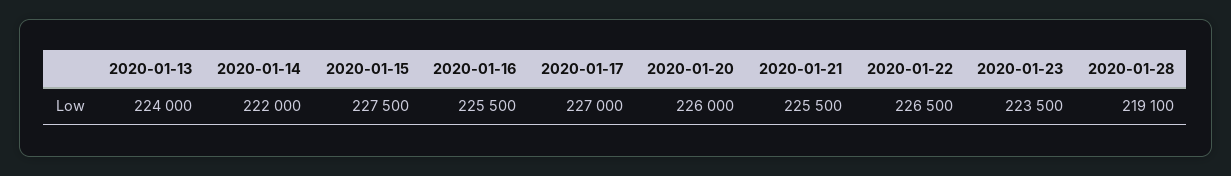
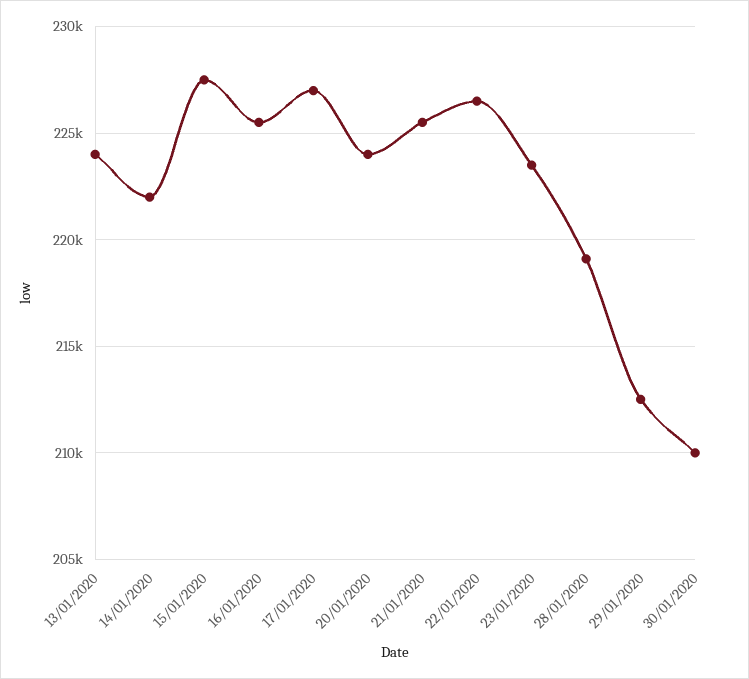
2020-01-20: 226000 -> 224000
29/01/2020: none -> 212500
30/01/2020: none -> 210000

